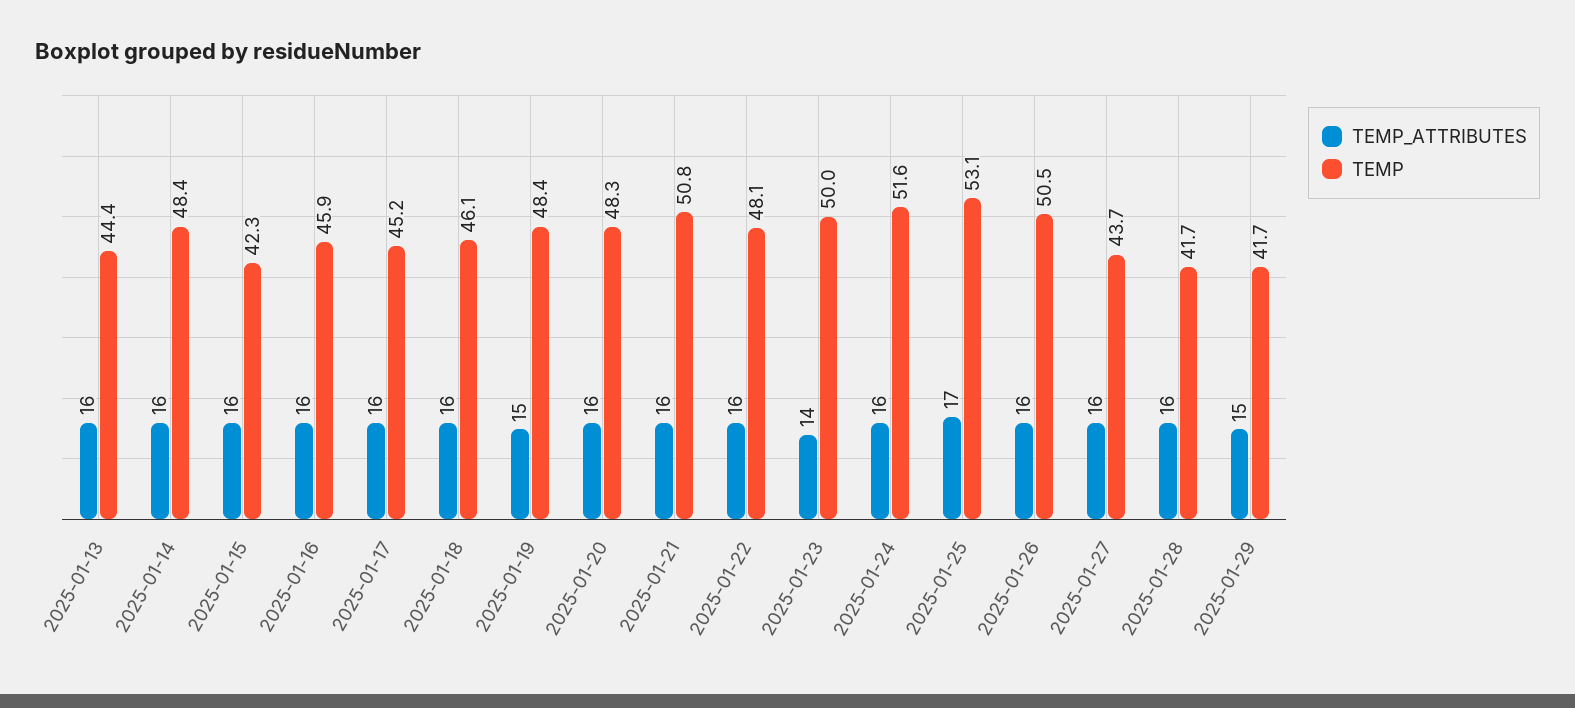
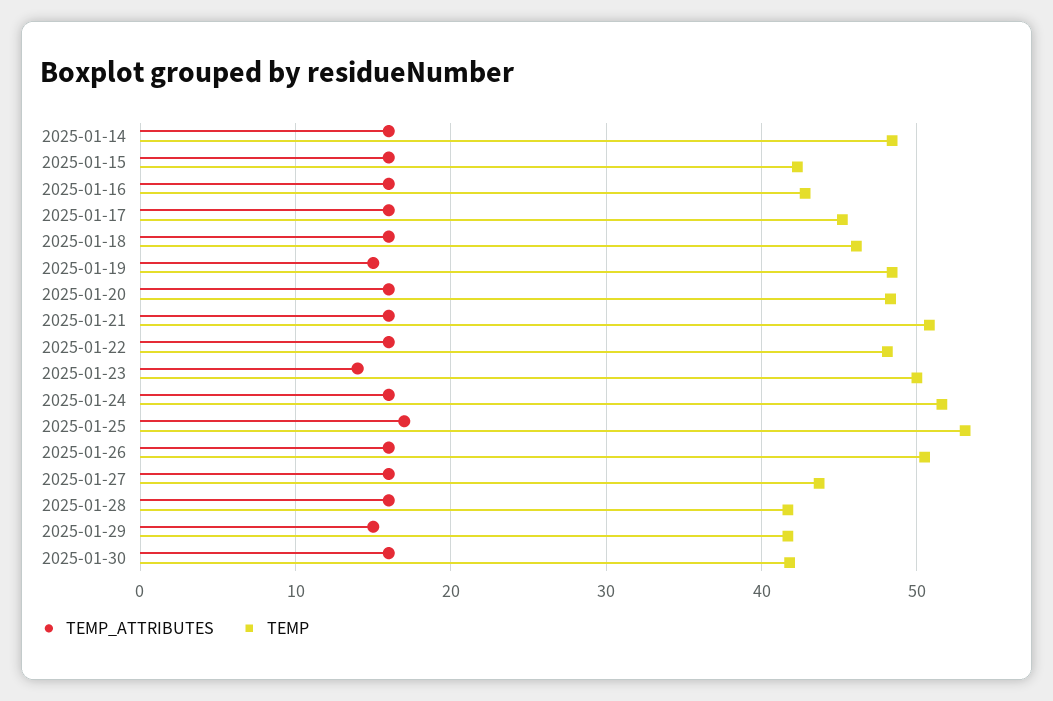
TEMP_ATTRIBUTES, 2025-01-13: 16 -> none
TEMP, 2025-01-13: 44.4 -> none
TEMP, 2025-01-16: 45.9 -> 43
TEMP_ATTRIBUTES, 2025-01-30: none -> 16
TEMP, 2025-01-30: none -> 42

